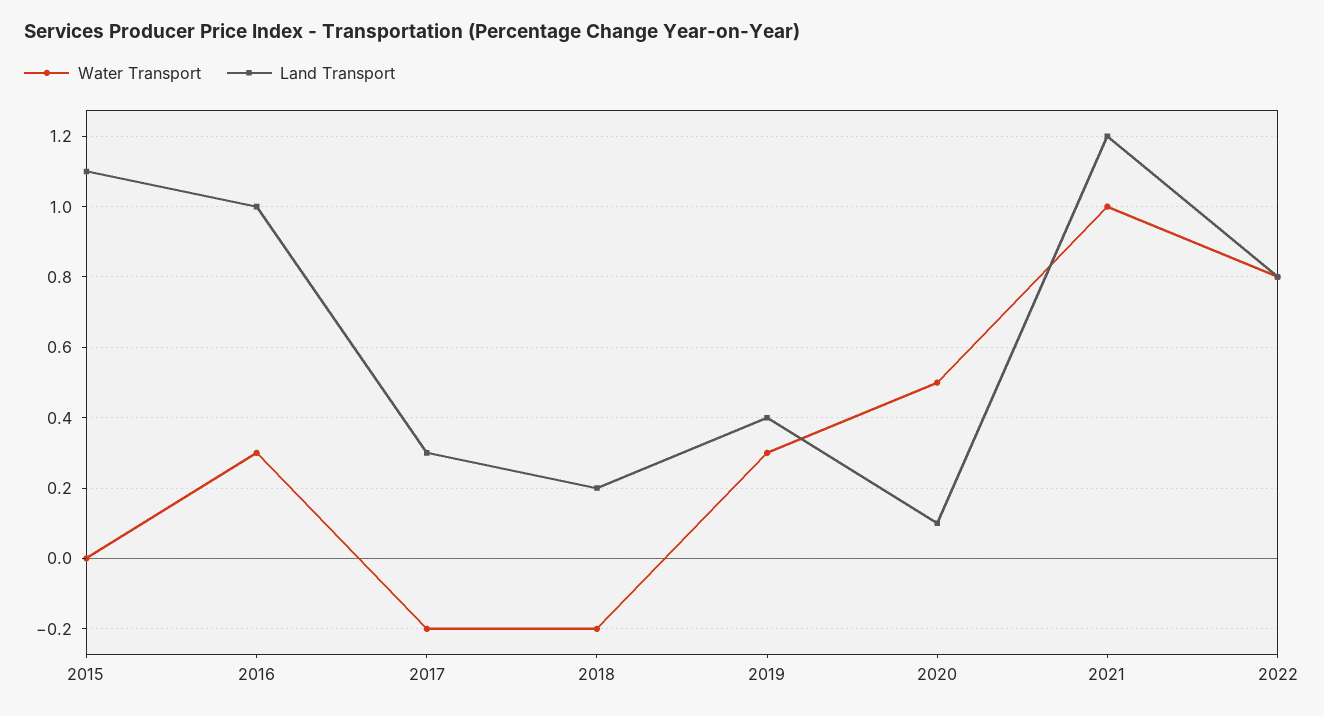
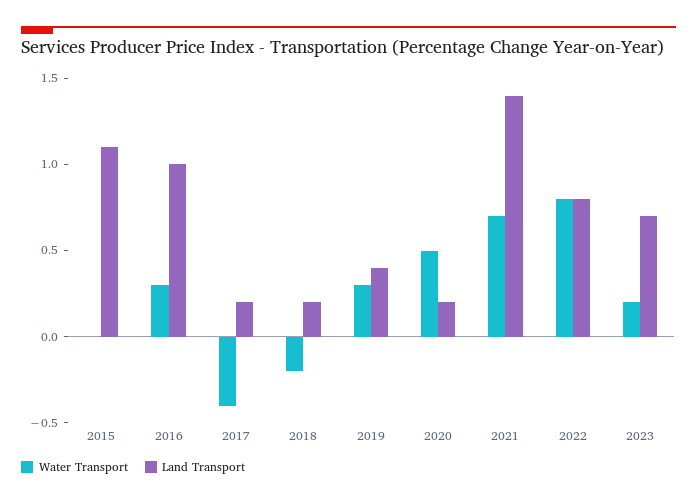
Water Transport, 2017: -0.2 -> -0.4
Land Transport, 2017: 0.3 -> 0.2
Land Transport, 2020: 0.1 -> 0.2
Water Transport, 2021: 1 -> 0.7
Land Transport, 2021: 1.2 -> 1.4
Water Transport, 2023: none -> 0.2
Land Transport, 2023: none -> 0.7

